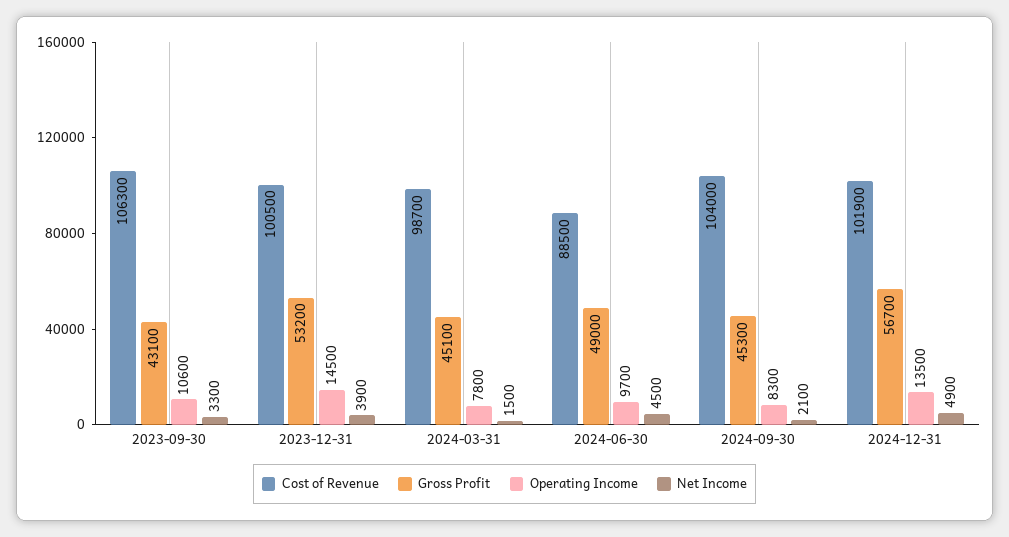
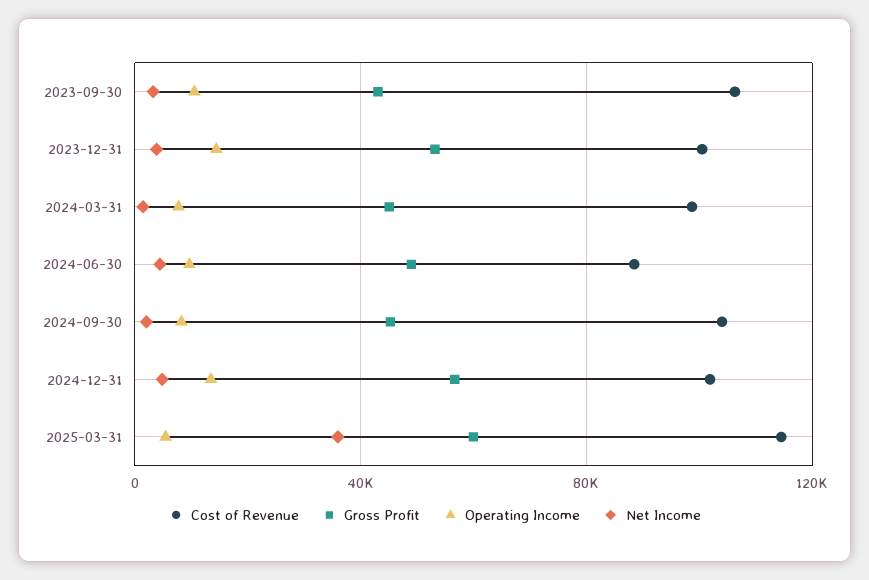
Cost of Revenue, 2025-03-31: none -> 115000
Gross Profit, 2025-03-31: none -> 60000
Operating Income, 2025-03-31: none -> 5000
Net Income, 2025-03-31: none -> 35000

